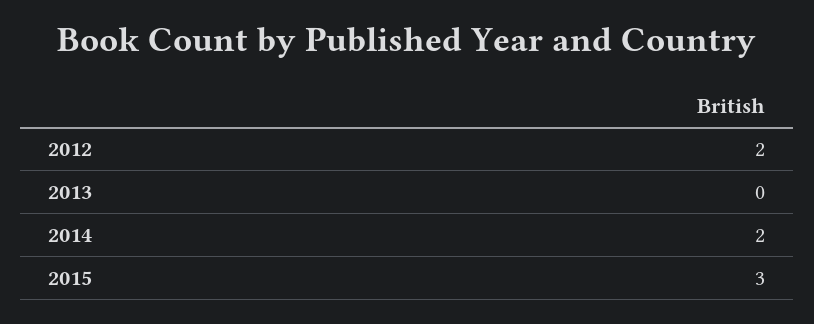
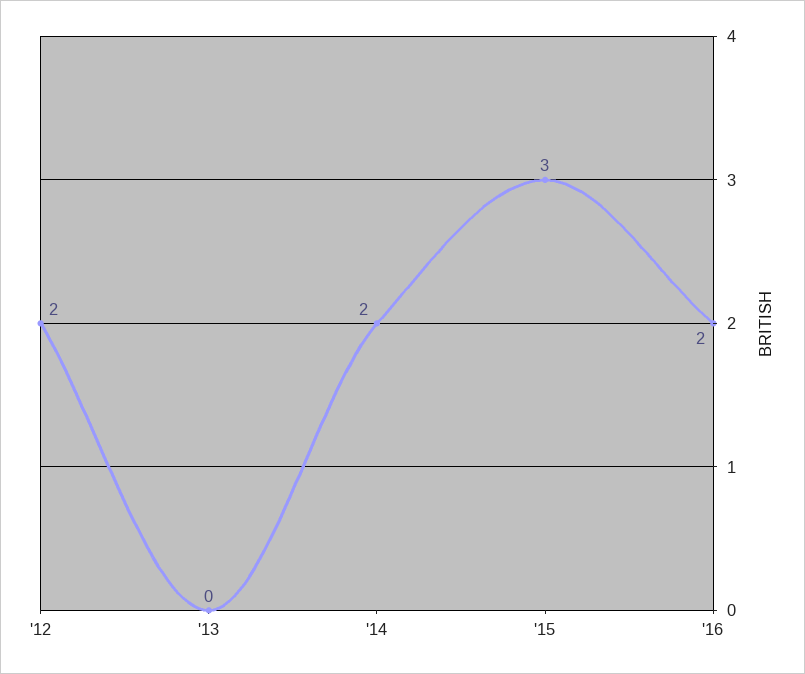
'16: none -> 2

